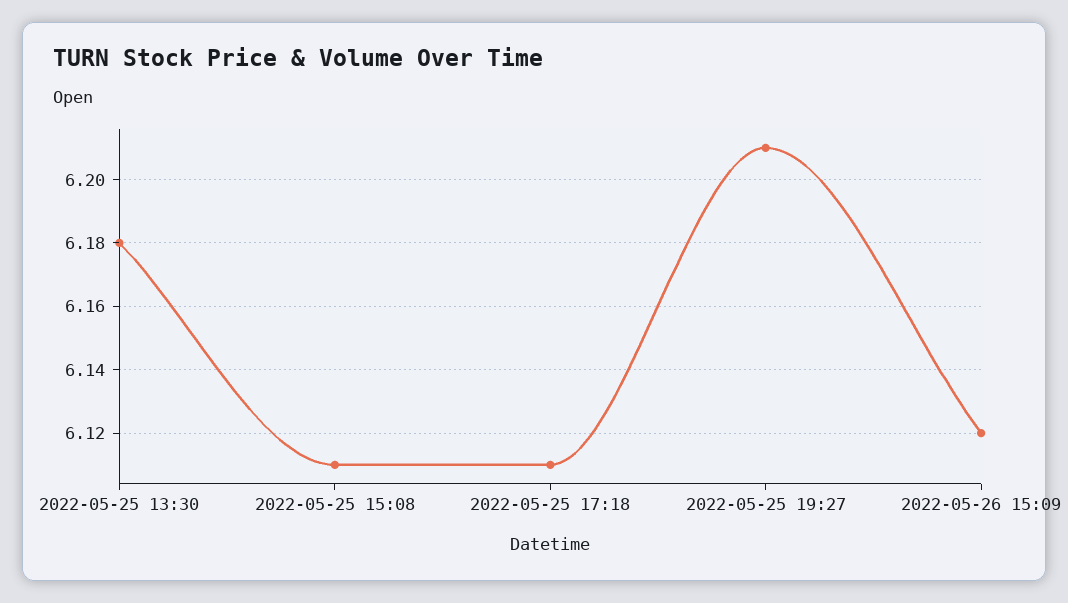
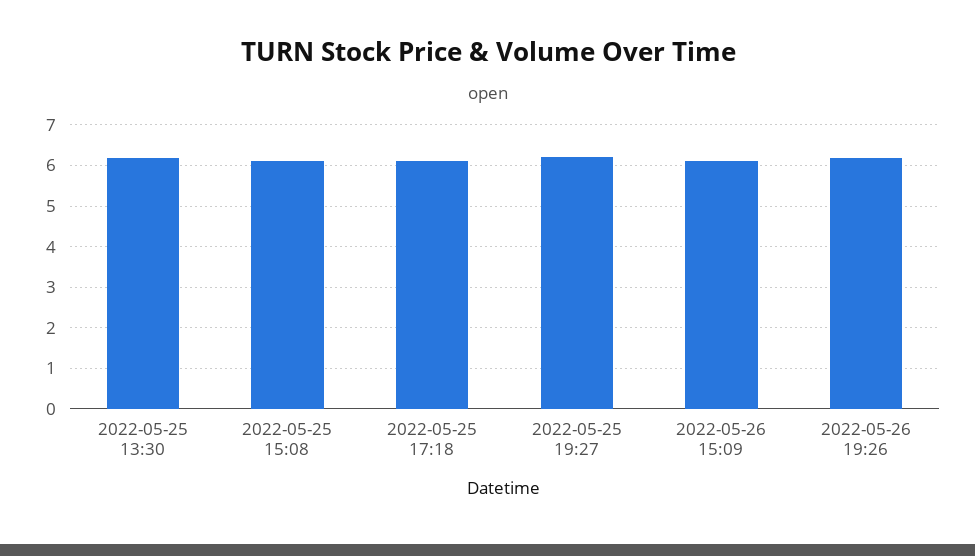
2022-05-26 19:26: none -> 6.2

